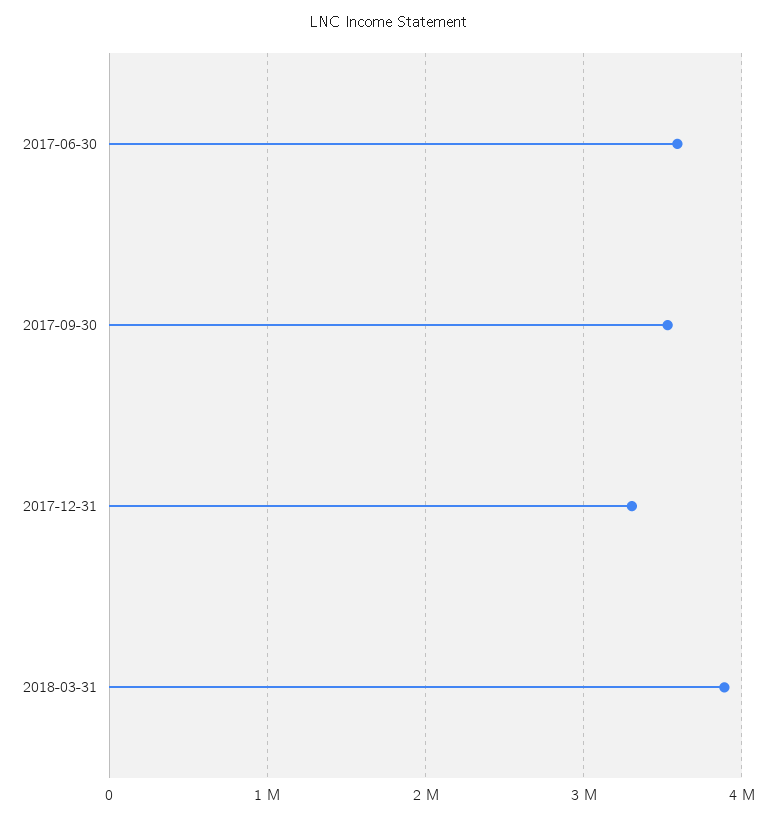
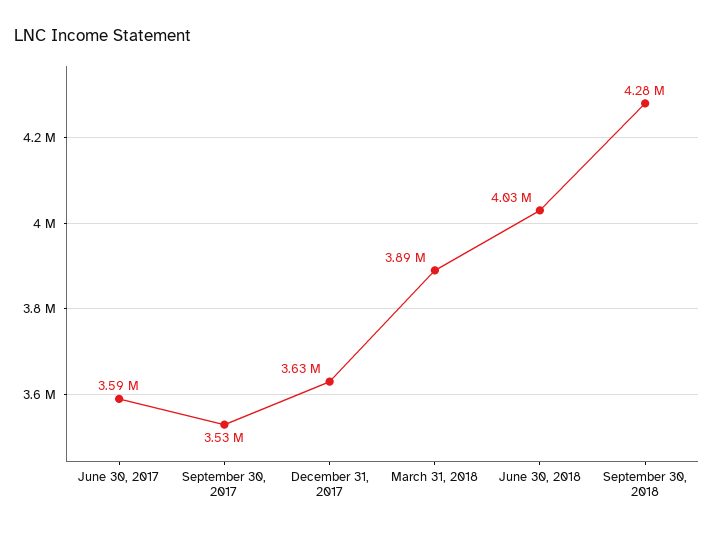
2017-12-31: 3300000 -> 3630000
June 30, 2018: none -> 4030000
September 30, 2018: none -> 4280000

